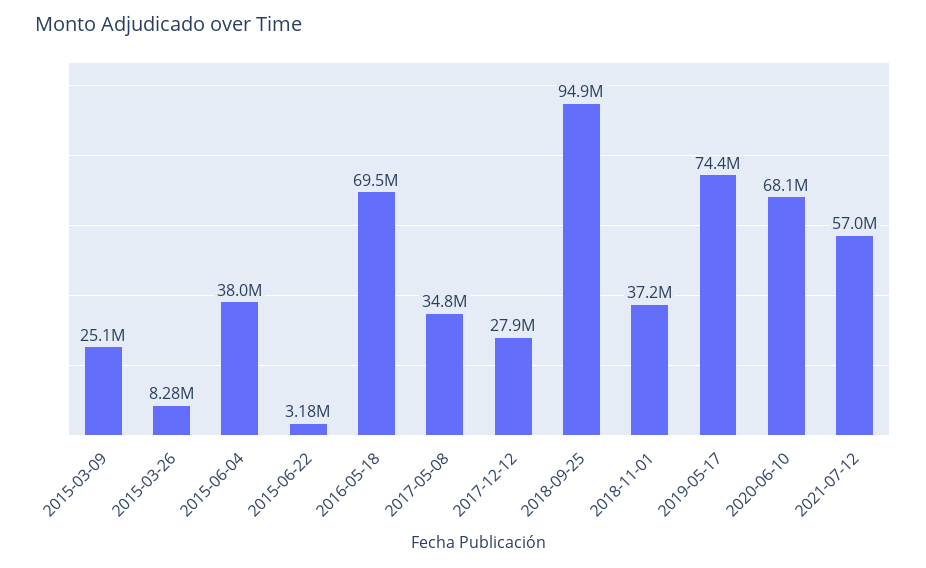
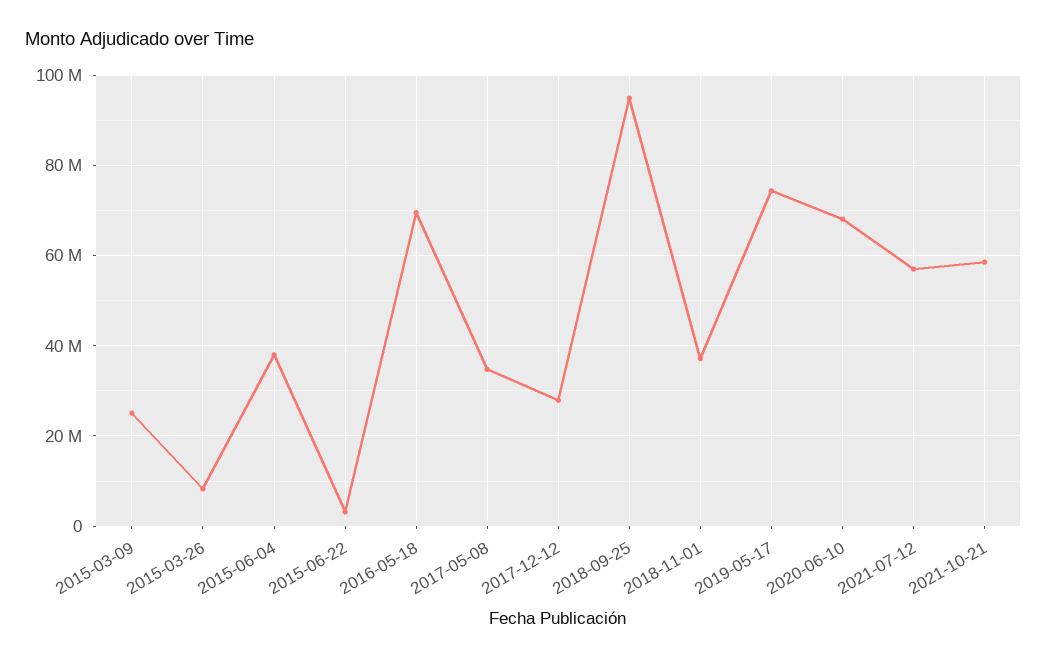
2021-10-21: none -> 58000000

